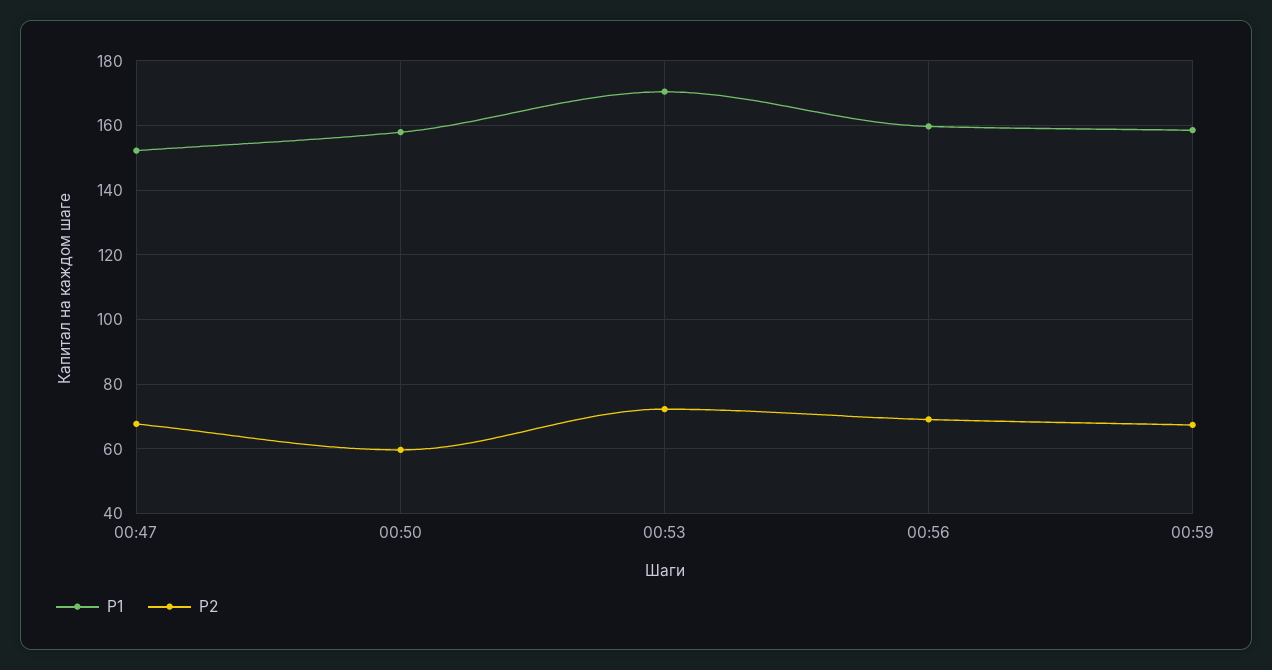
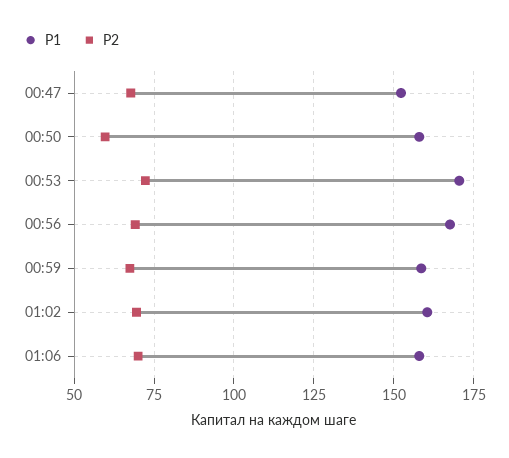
P1, 00:56: 160 -> 167.5
P1, 01:02: none -> 160
P2, 01:02: none -> 70
P1, 01:06: none -> 157.5
P2, 01:06: none -> 70

